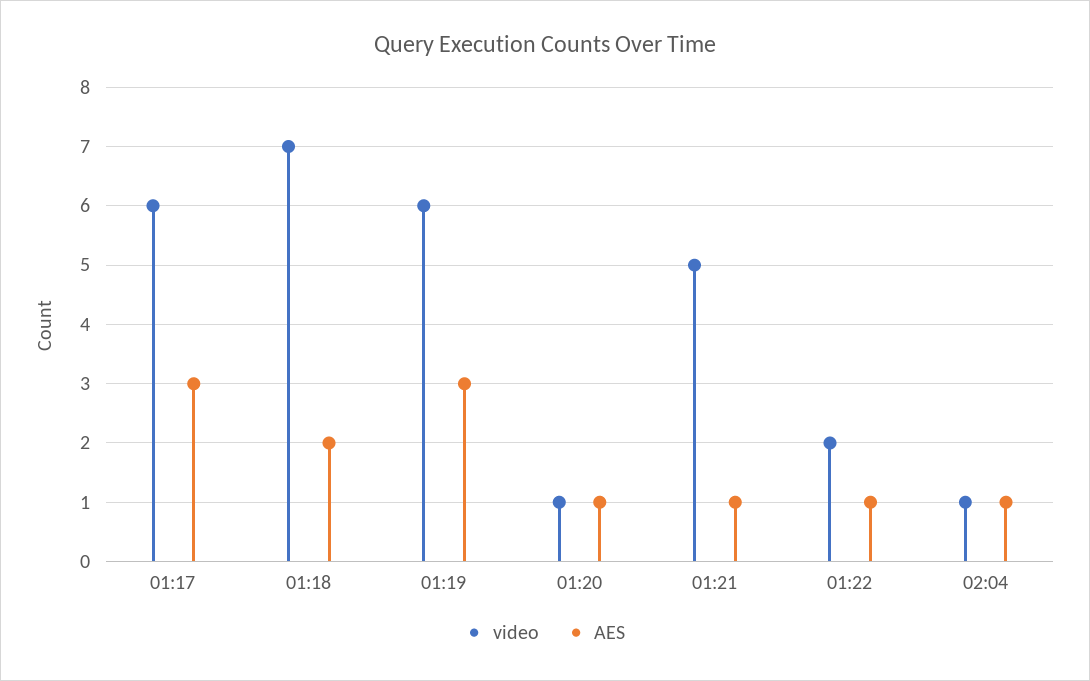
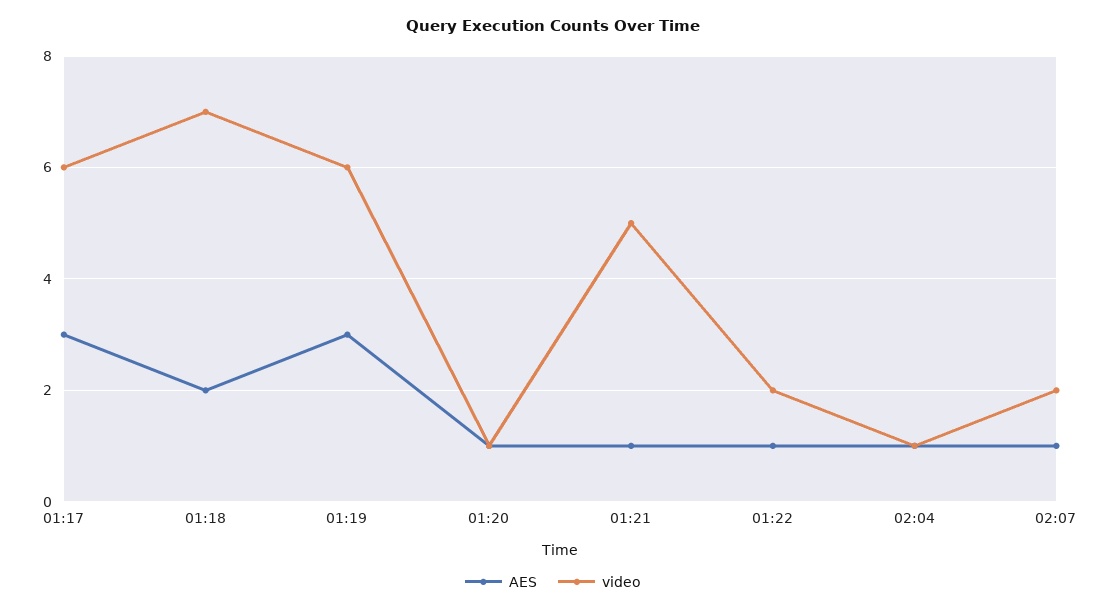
AES, 02:07: none -> 1
video, 02:07: none -> 2

